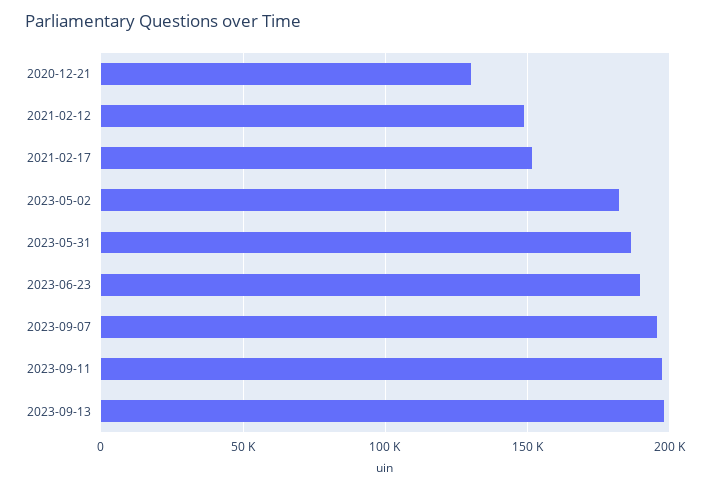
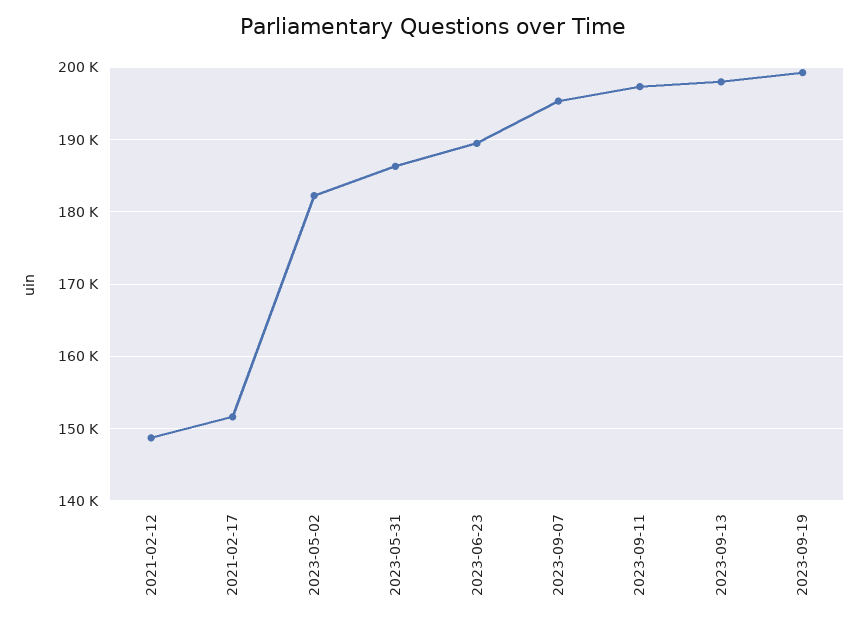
2020-12-21: 130000 -> none
2023-09-19: none -> 199000

